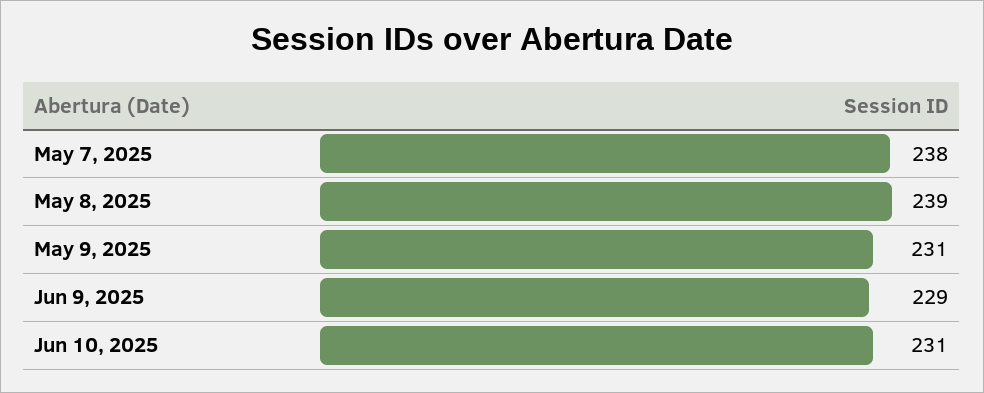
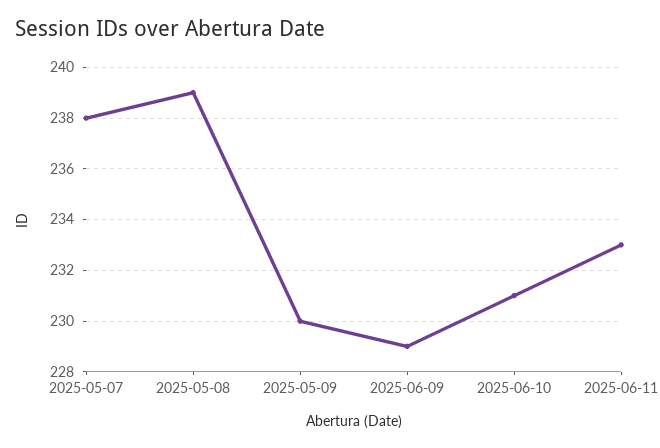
May 9, 2025: 231 -> 230
2025-06-11: none -> 233

